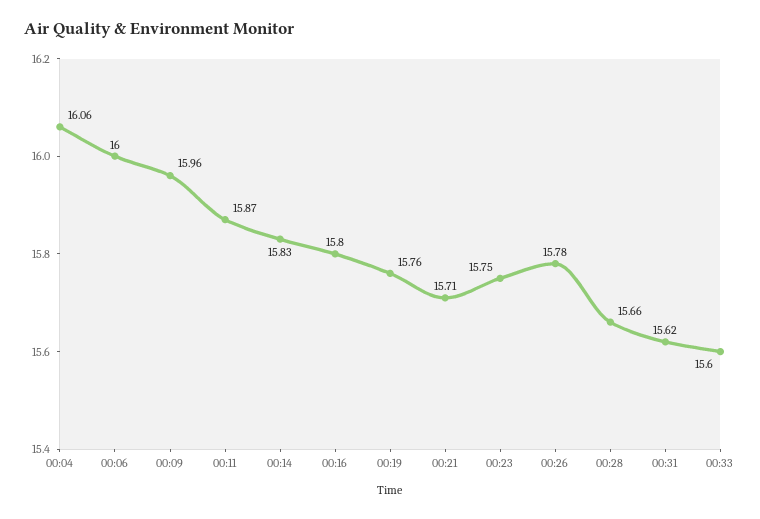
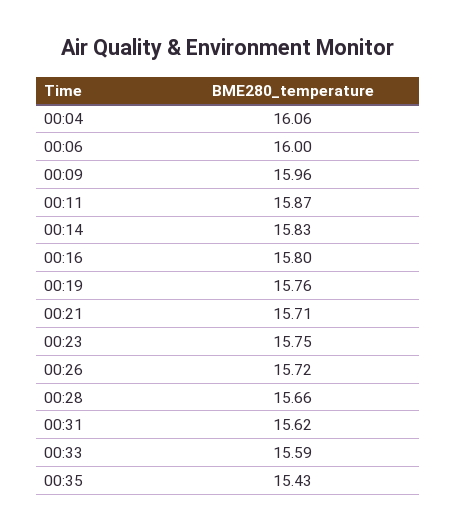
00:26: 15.78 -> 15.72
00:33: 15.6 -> 15.59
00:35: none -> 15.43

